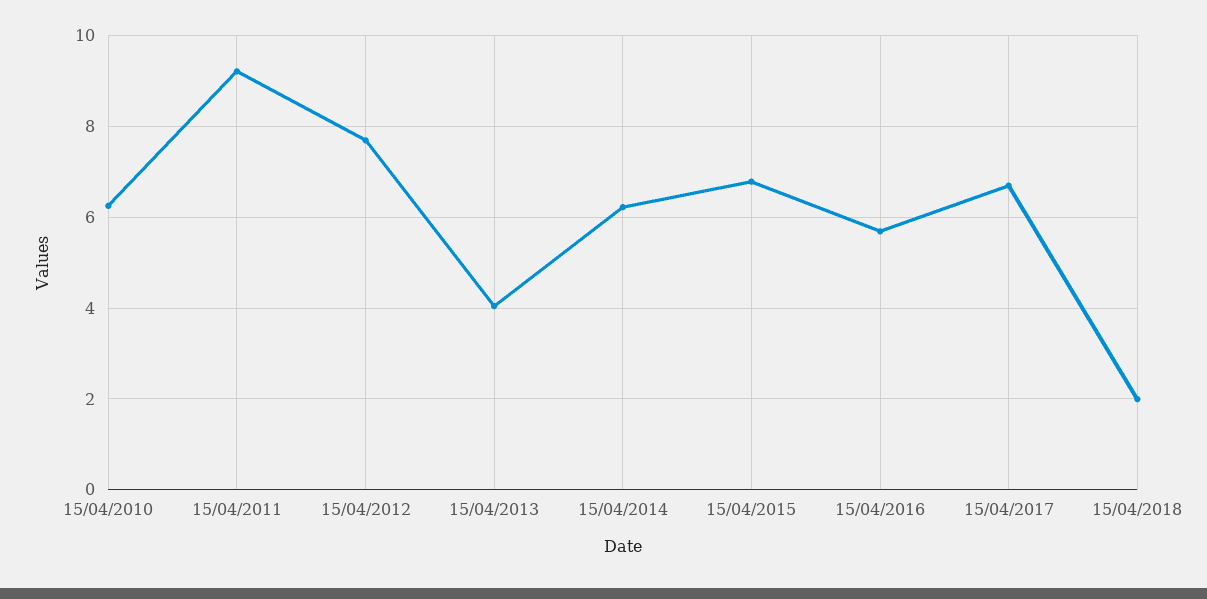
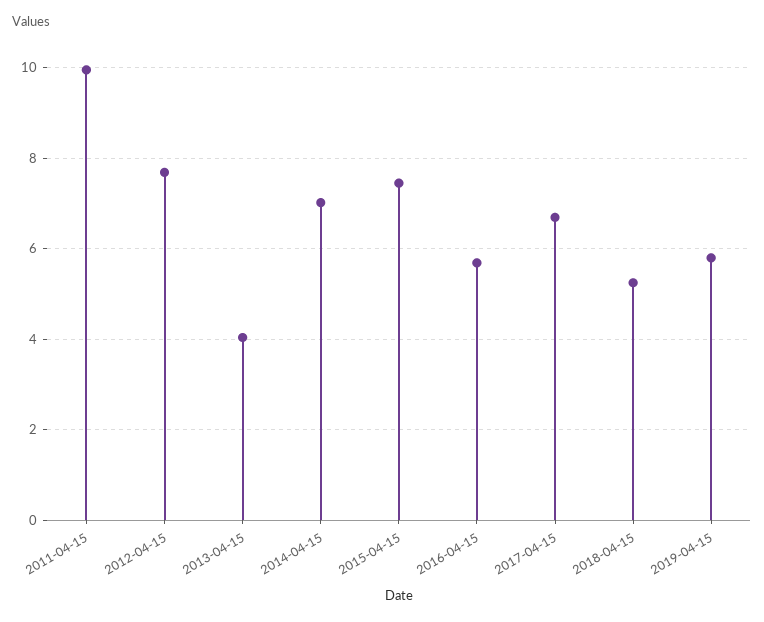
15/04/2010: 6.2 -> none
15/04/2011: 9.2 -> 10
15/04/2014: 6.2 -> 7
15/04/2015: 6.8 -> 7.4
15/04/2018: 2 -> 5.2
2019-04-15: none -> 5.8

